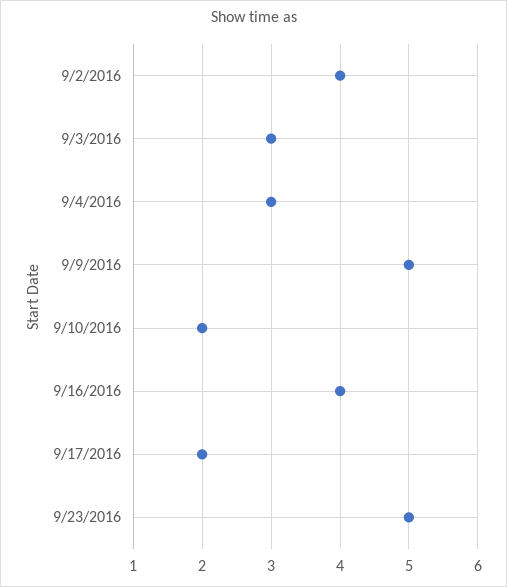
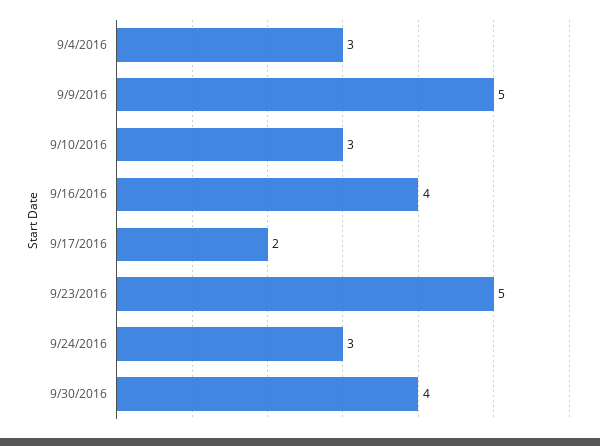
9/2/2016: 4 -> none
9/3/2016: 3 -> none
9/10/2016: 2 -> 3
9/24/2016: none -> 3
9/30/2016: none -> 4

